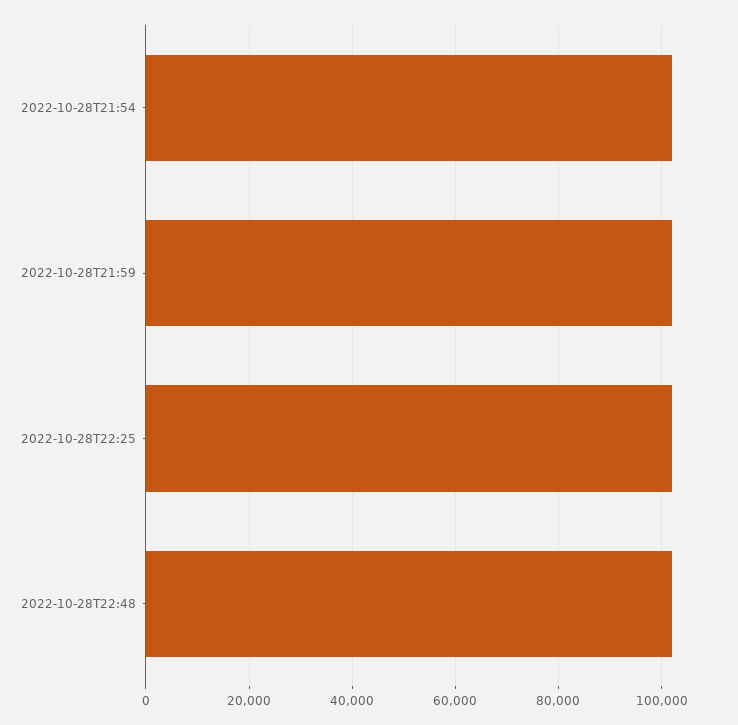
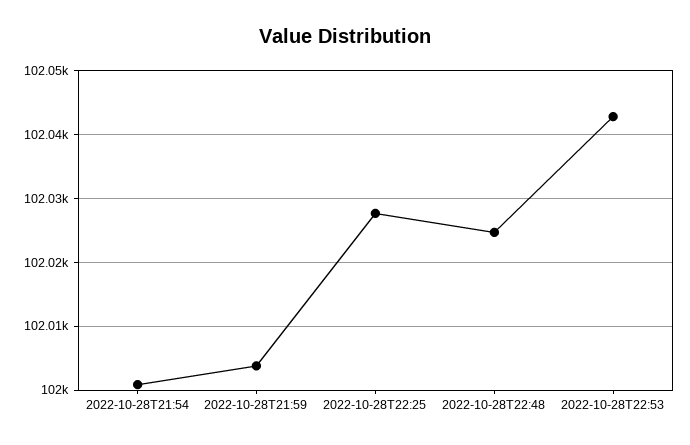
2022-10-28T22:53: none -> 102043

